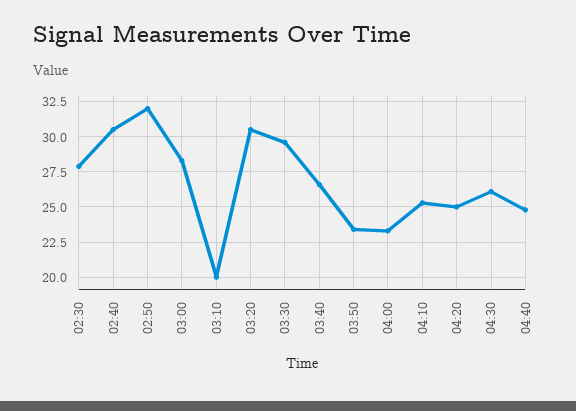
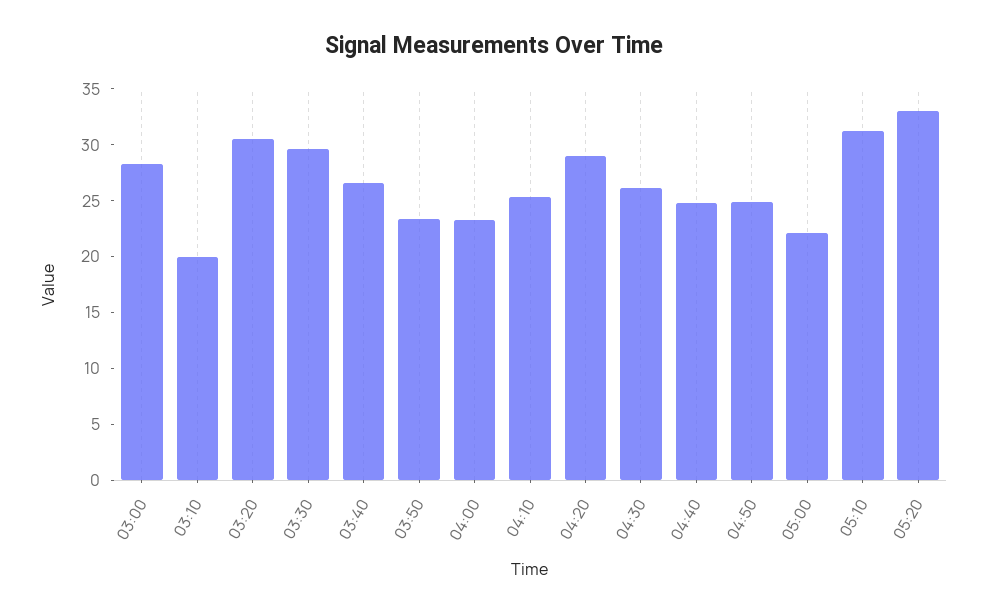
02:30: 28 -> none
02:40: 30.5 -> none
02:50: 32 -> none
04:20: 25 -> 29
04:50: none -> 25
05:00: none -> 22
05:10: none -> 31
05:20: none -> 33

